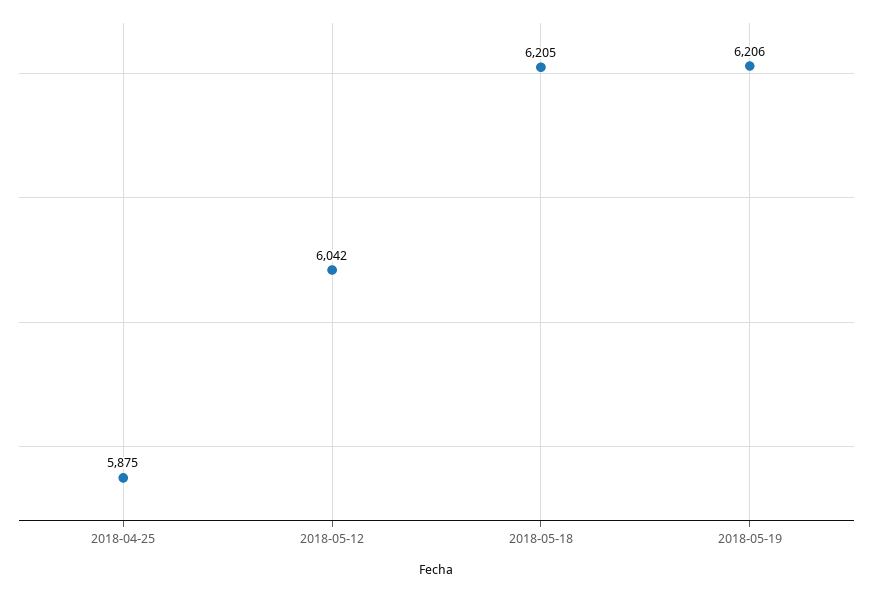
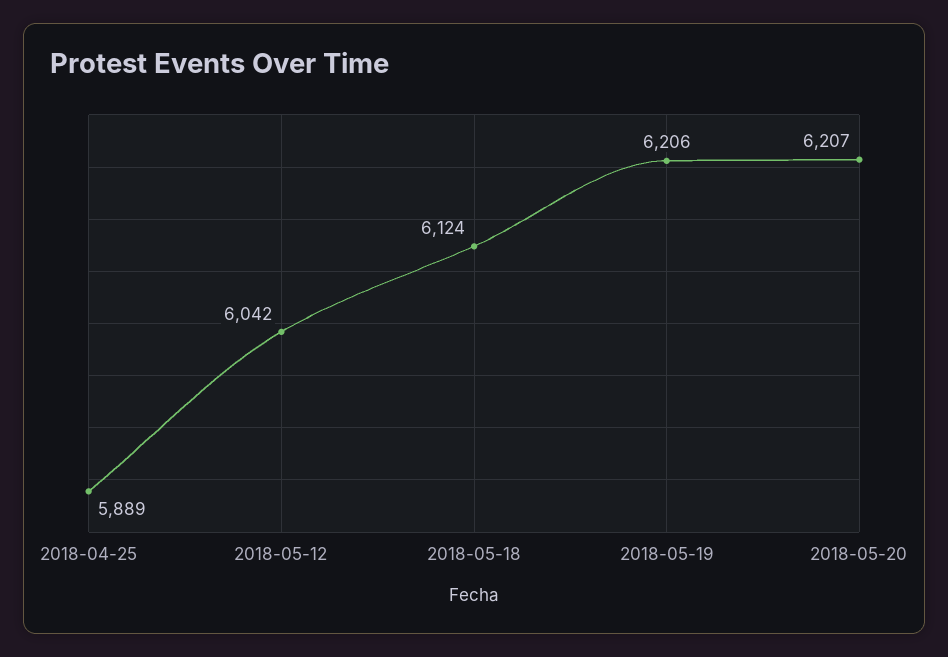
2018-04-25: 5875 -> 5889
2018-05-18: 6205 -> 6124
2018-05-20: none -> 6207

